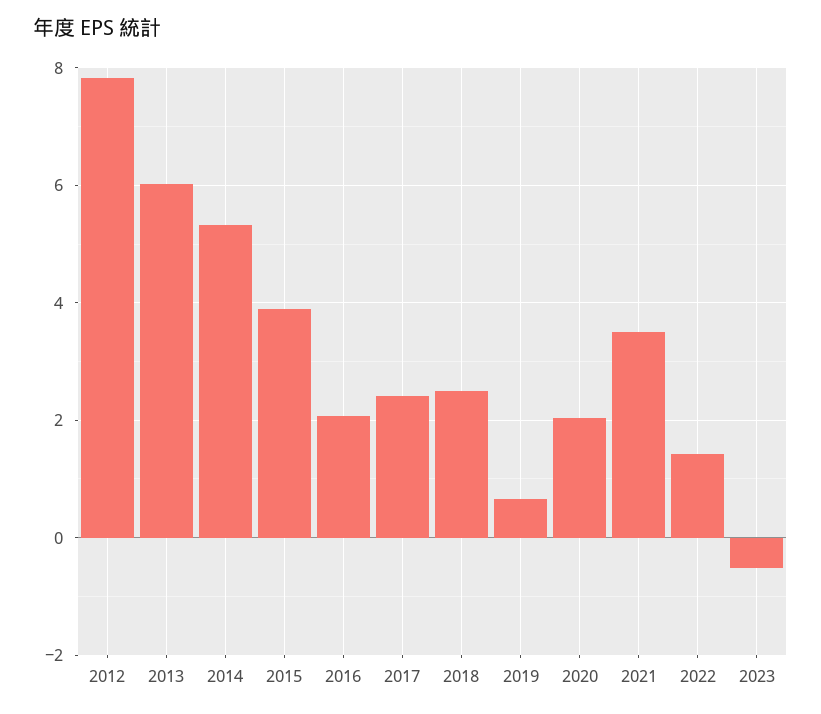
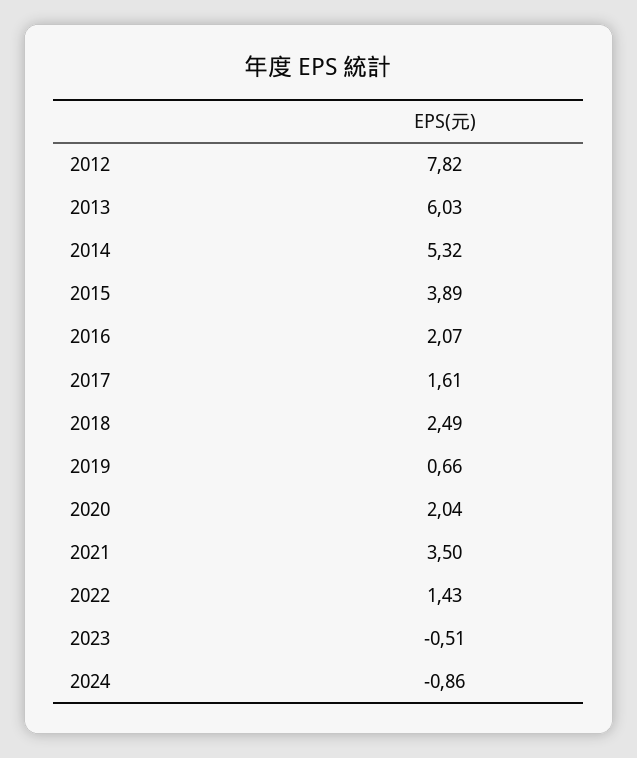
2017: 2.4 -> 1.61
2024: none -> -0.86

